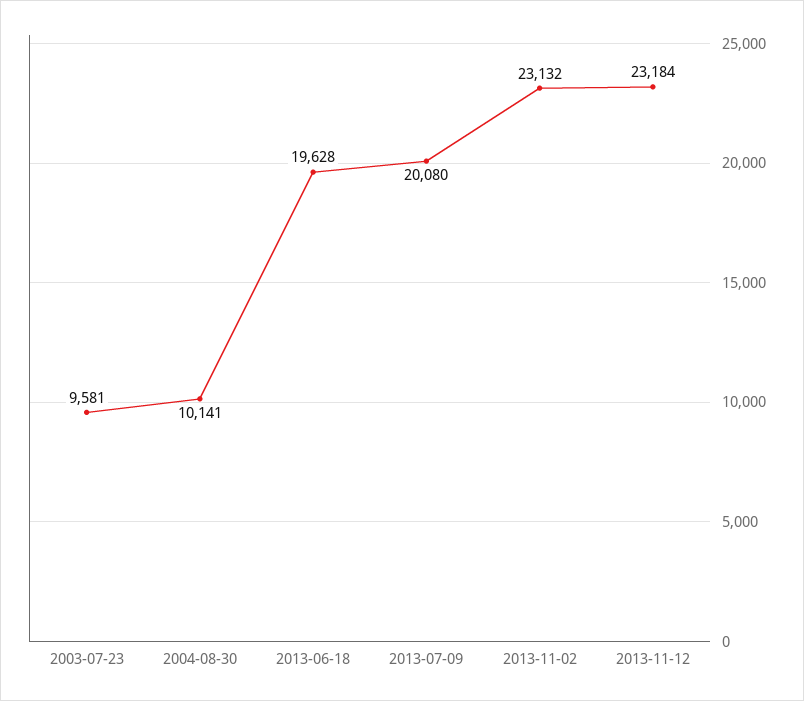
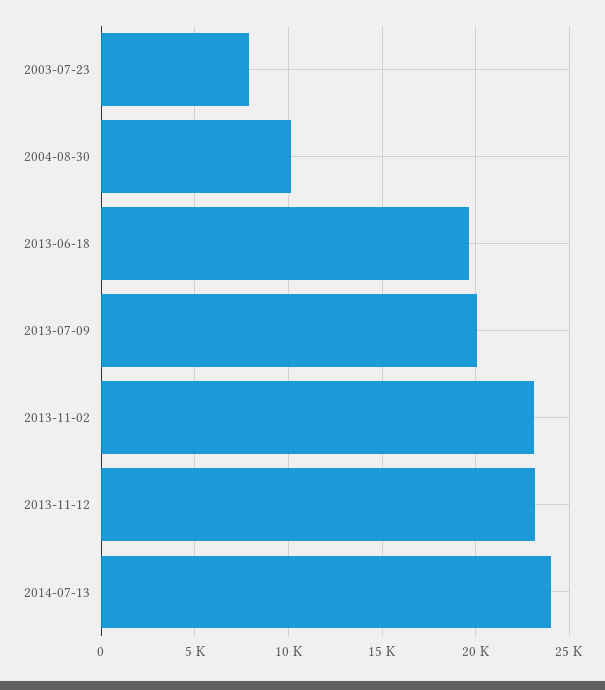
2003-07-23: 9581 -> 8000
2014-07-13: none -> 24000

